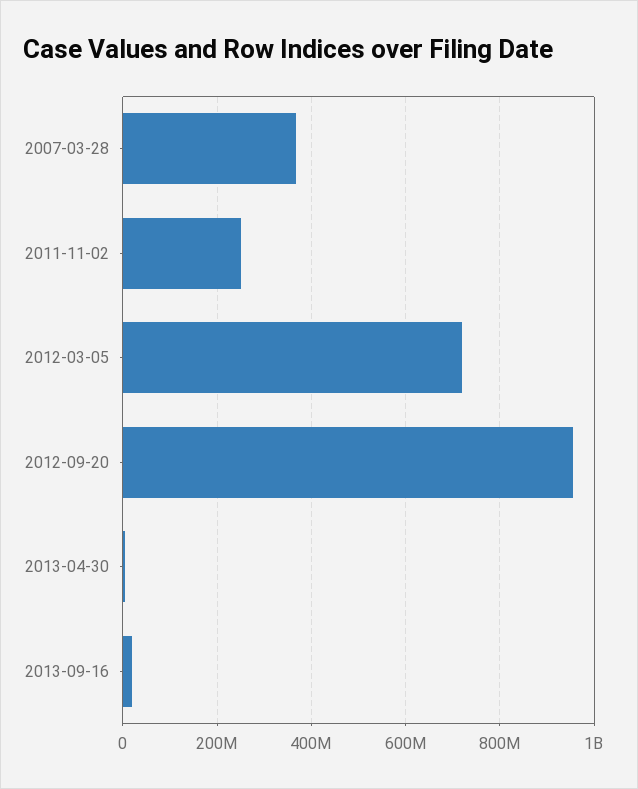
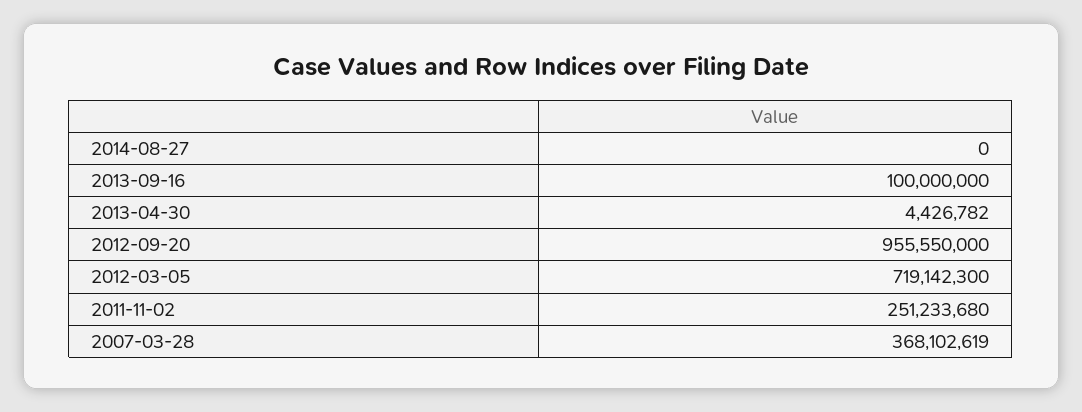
2013-09-16: 20000000 -> 100000000
2014-08-27: none -> 0

